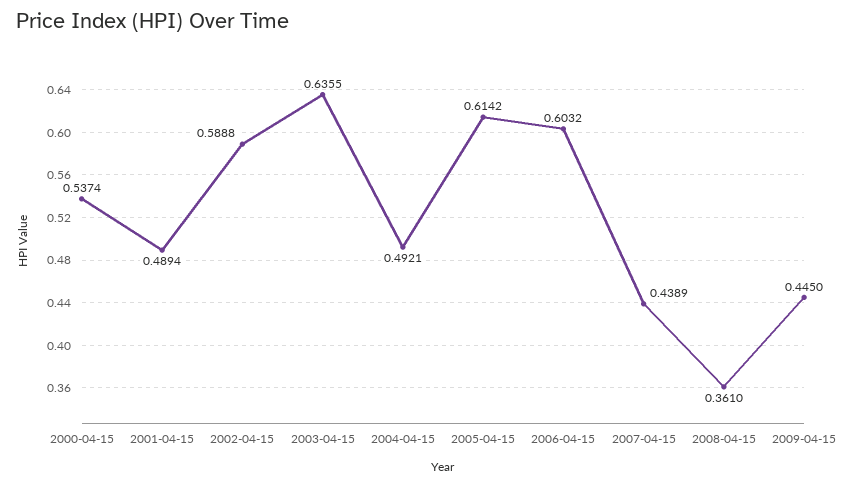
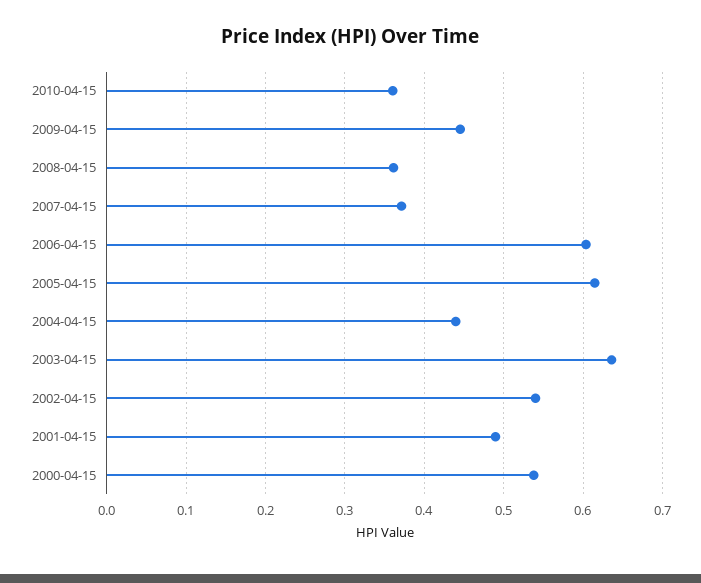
2002-04-15: 0.5888 -> 0.54
2004-04-15: 0.4921 -> 0.44
2007-04-15: 0.4389 -> 0.37
2010-04-15: none -> 0.36

